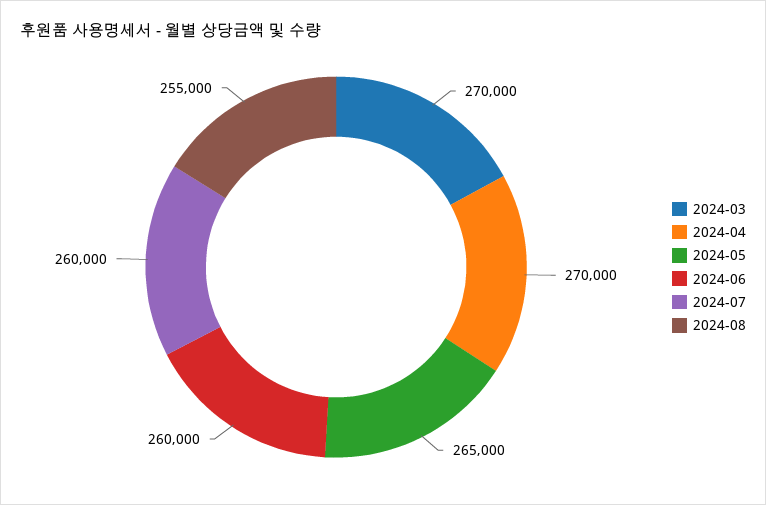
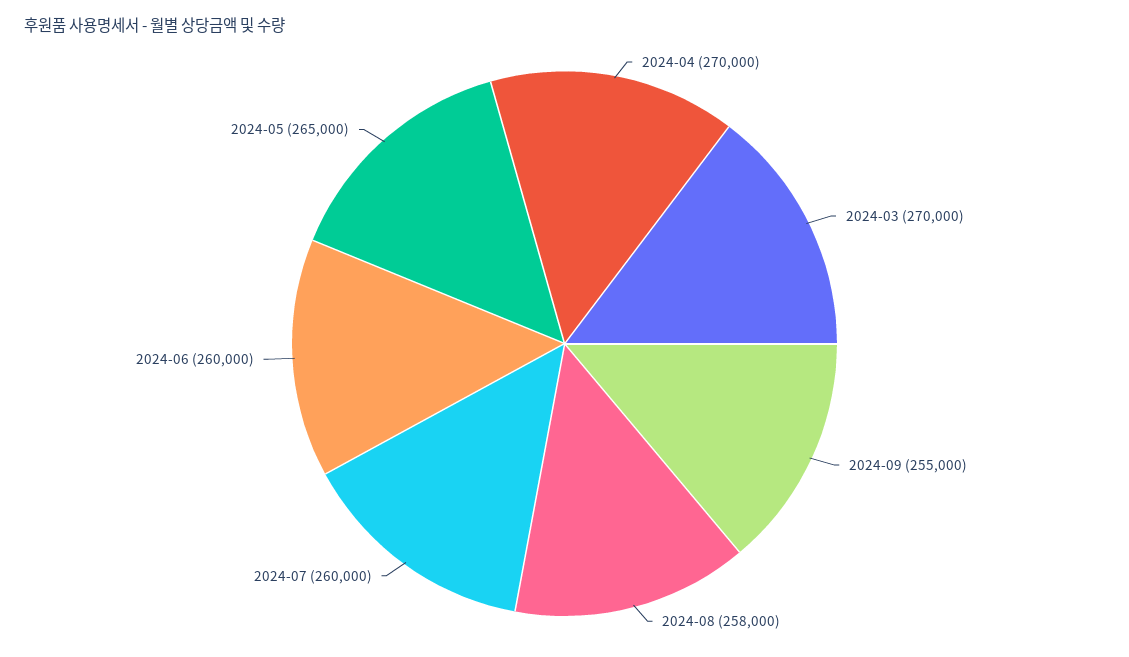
2024-08: 255000 -> 258000
2024-09: none -> 255000

